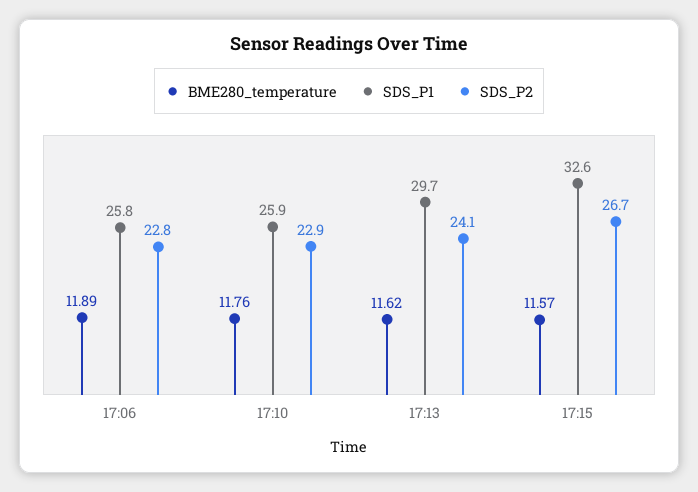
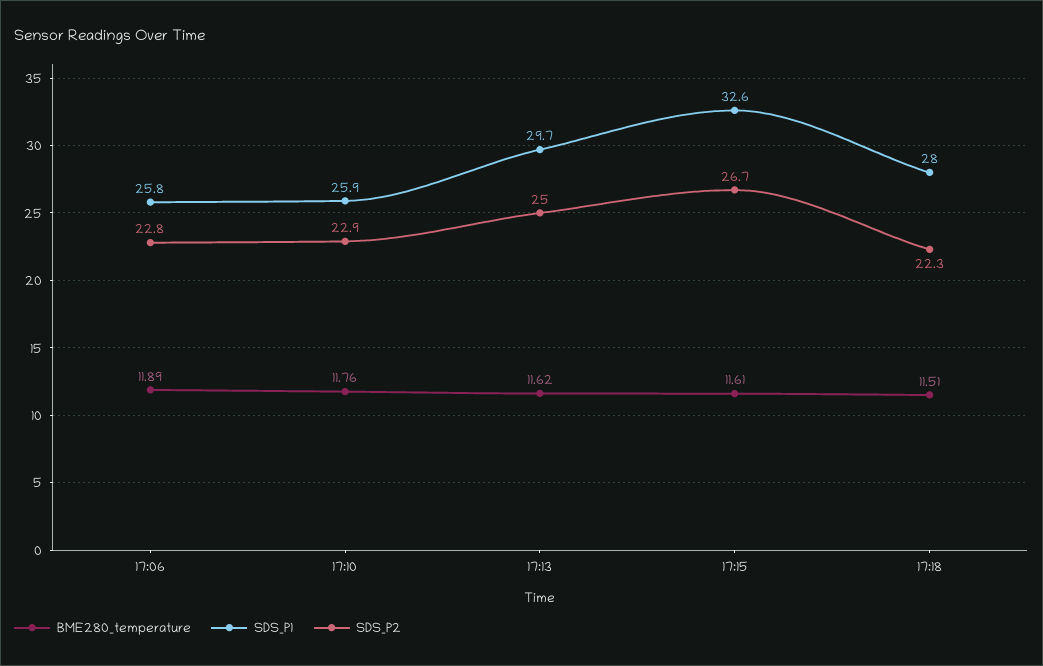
SDS_P2, 17:13: 24.1 -> 25
BME280_temperature, 17:15: 11.57 -> 11.61
BME280_temperature, 17:18: none -> 11.51
SDS_P1, 17:18: none -> 28
SDS_P2, 17:18: none -> 22.3

